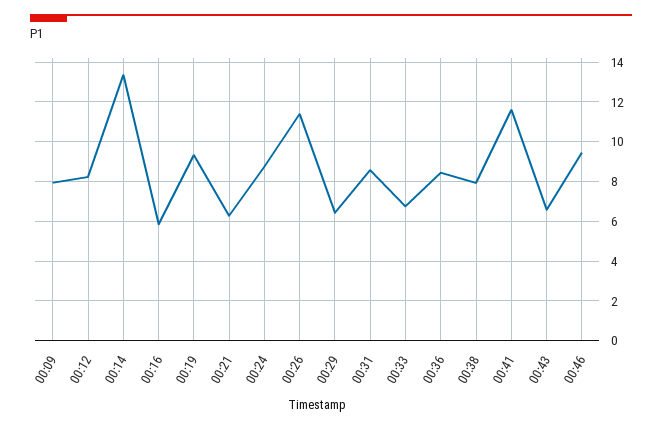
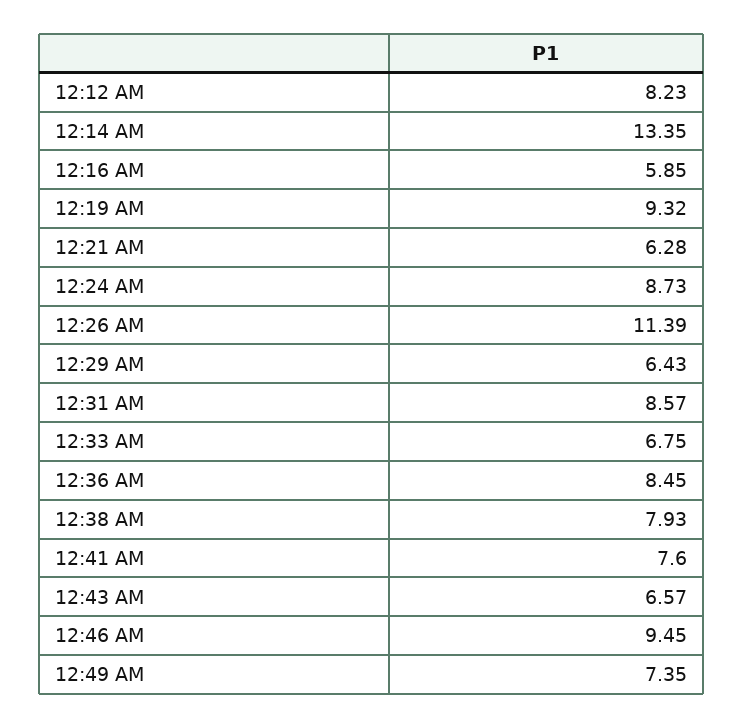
00:09: 8 -> none
00:41: 11.5 -> 7.6
12:49 AM: none -> 7.35

